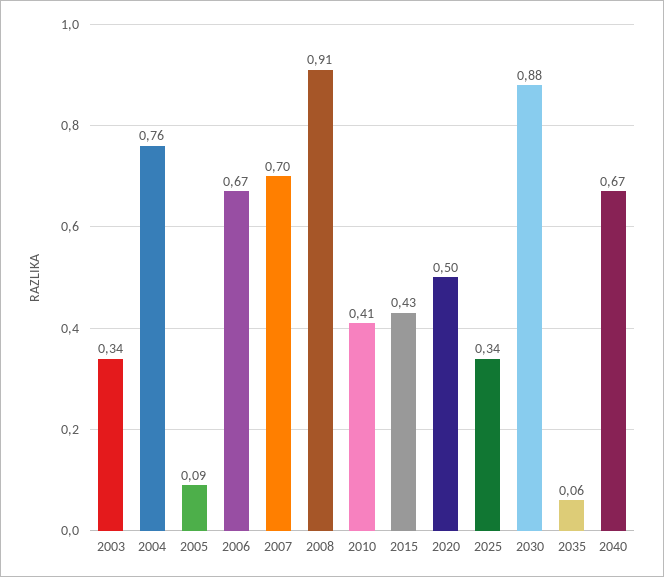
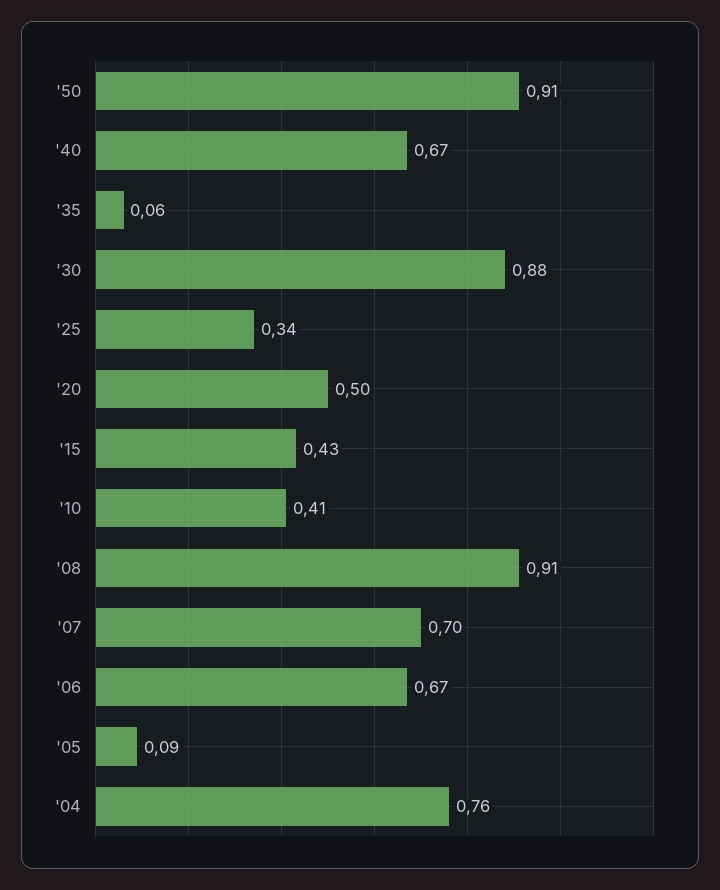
2003: 0.34 -> none
'50: none -> 0.91

